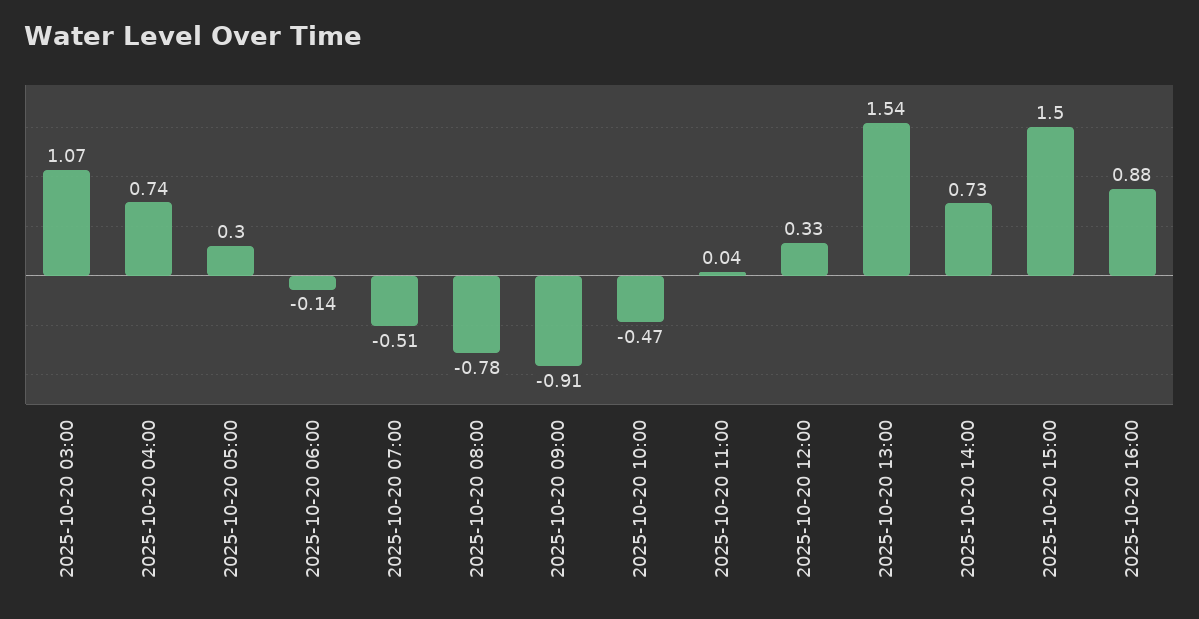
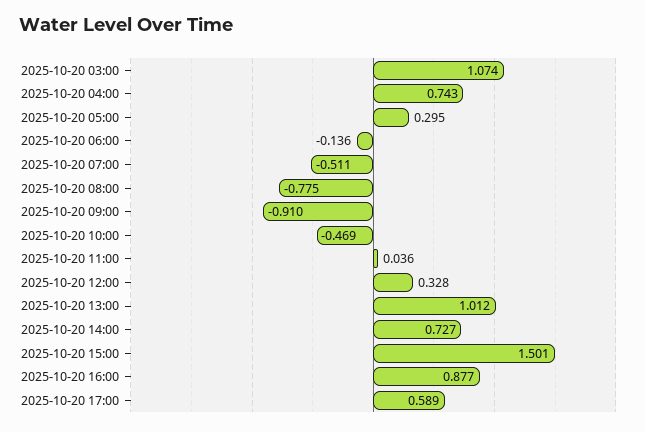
2025-10-20 13:00: 1.54 -> 1.012
2025-10-20 17:00: none -> 0.589

